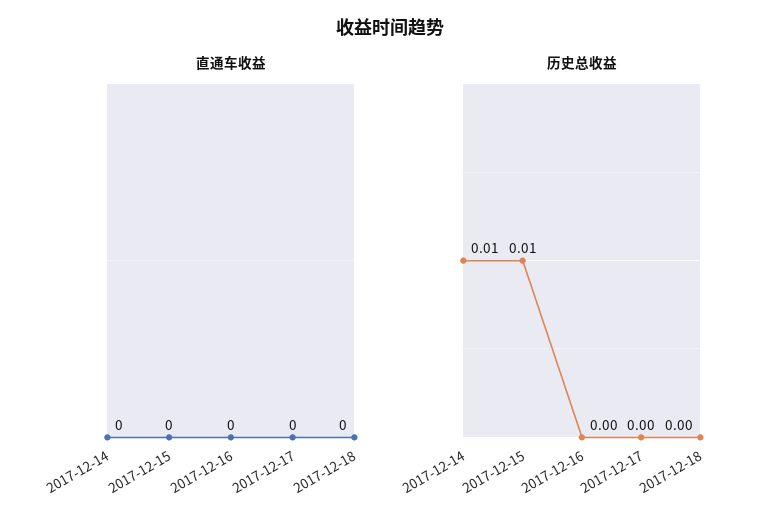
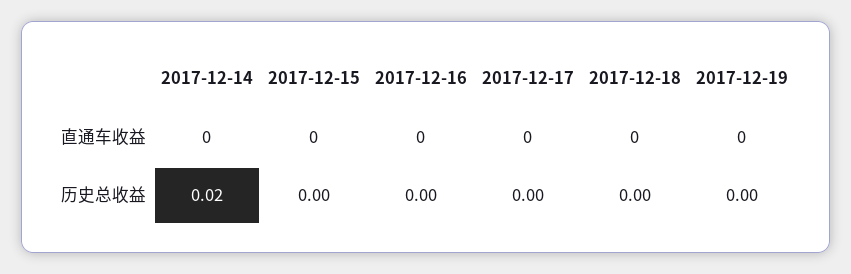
历史总收益, 2017-12-14: 0.01 -> 0.02
历史总收益, 2017-12-15: 0.01 -> 0
直通车收益, 2017-12-19: none -> 0
历史总收益, 2017-12-19: none -> 0

